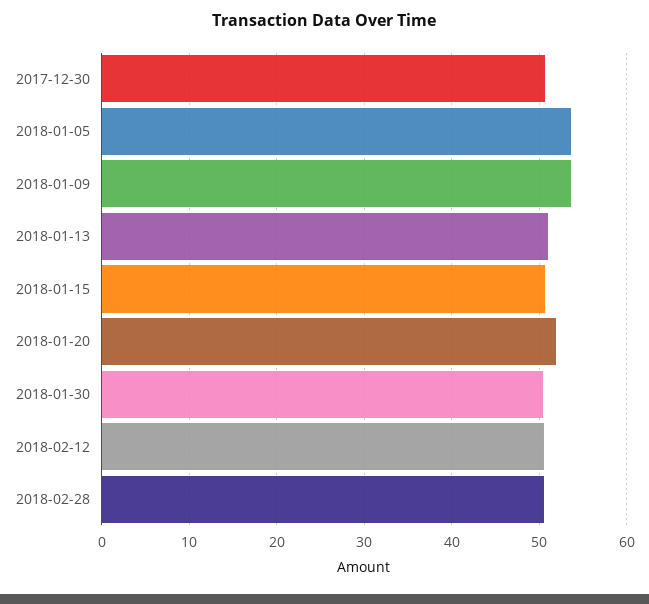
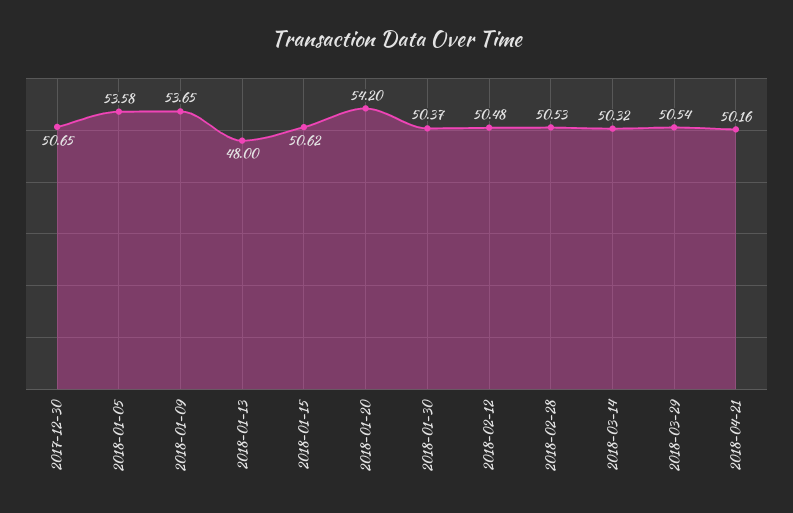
2018-01-13: 51 -> 48
2018-01-20: 52 -> 54.2
2018-03-14: none -> 50.32
2018-03-29: none -> 50.54
2018-04-21: none -> 50.16

